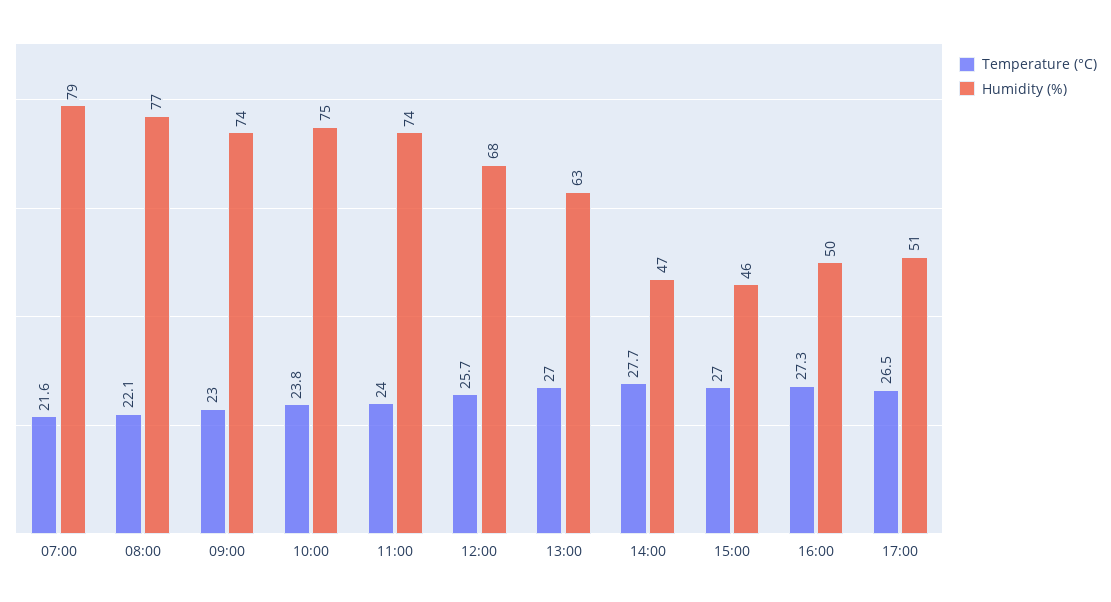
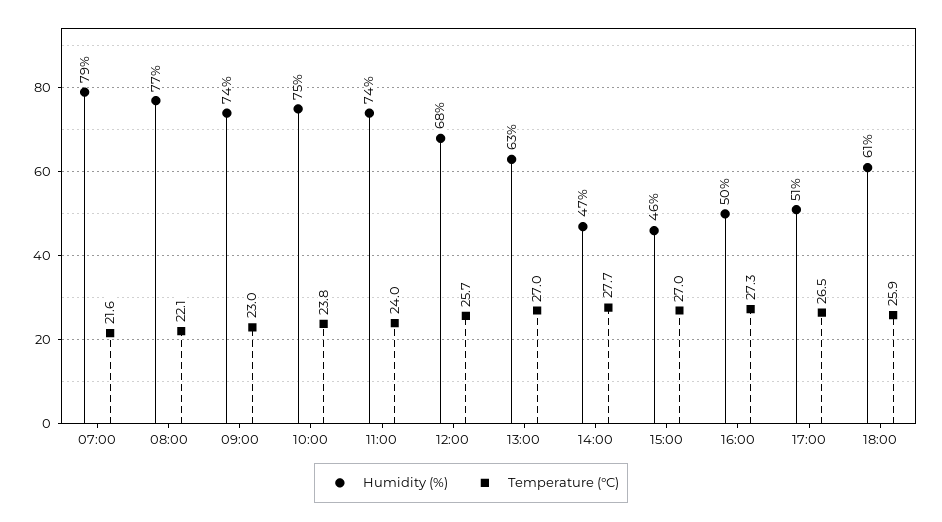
Humidity (%), 18:00: none -> 61
Temperature (°C), 18:00: none -> 25.9

